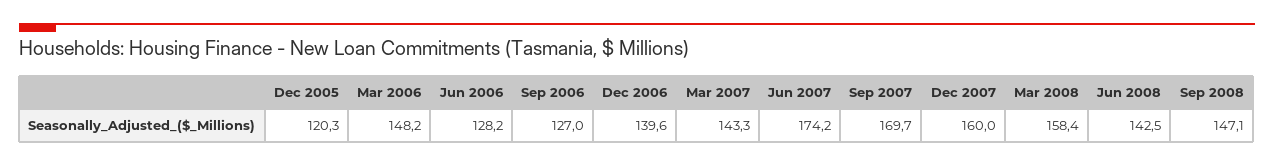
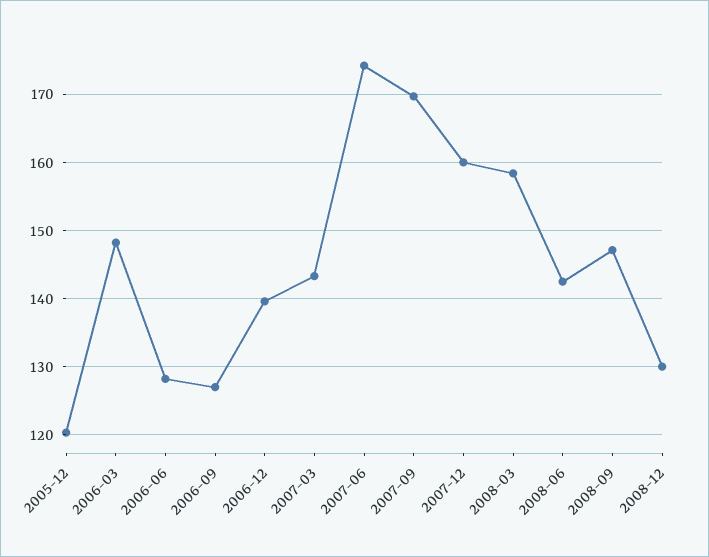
2008-12: none -> 130

